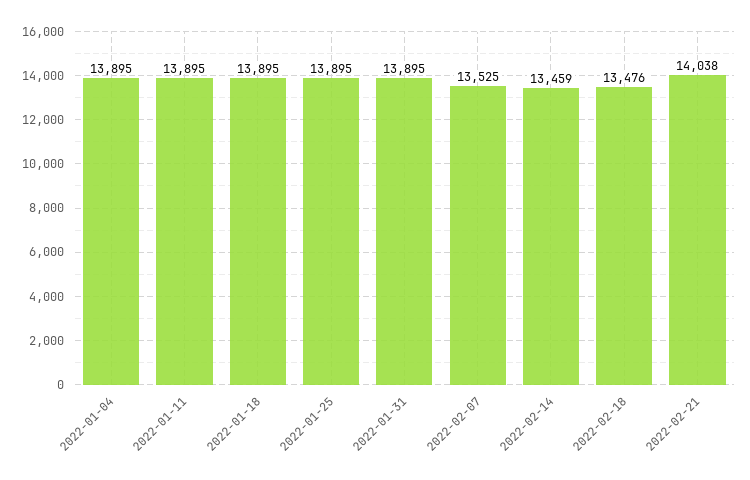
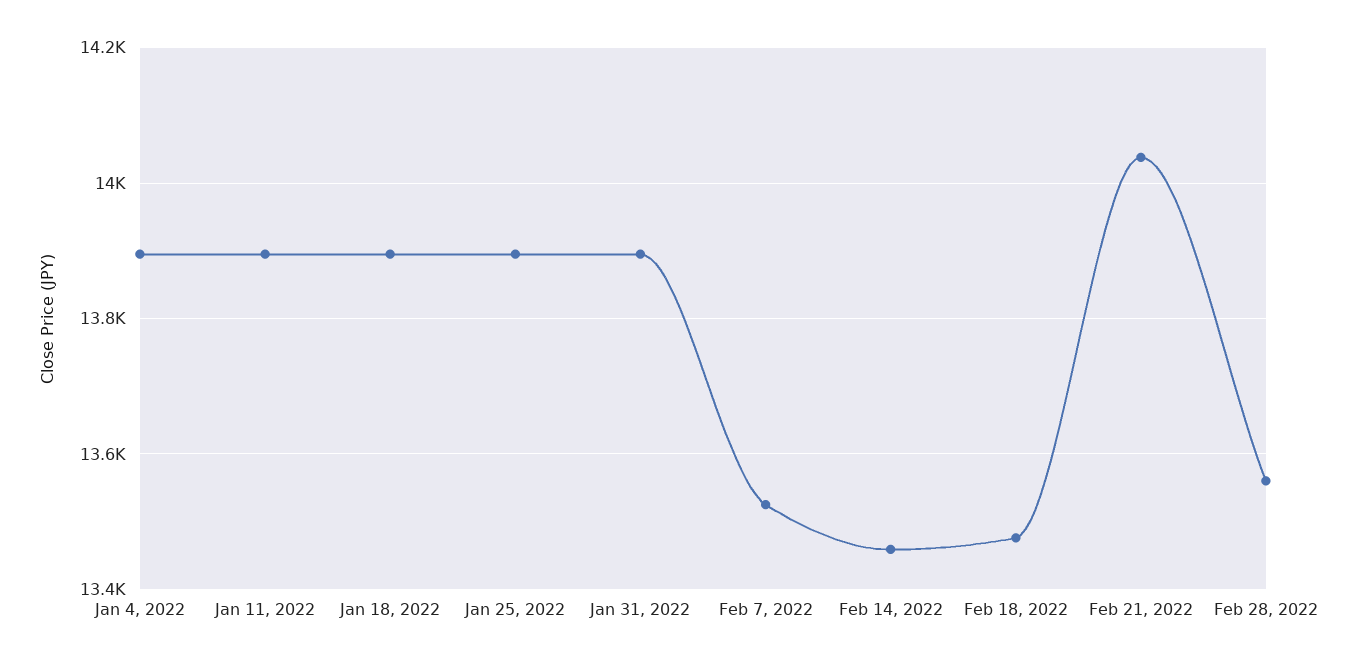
Feb 28, 2022: none -> 13560

